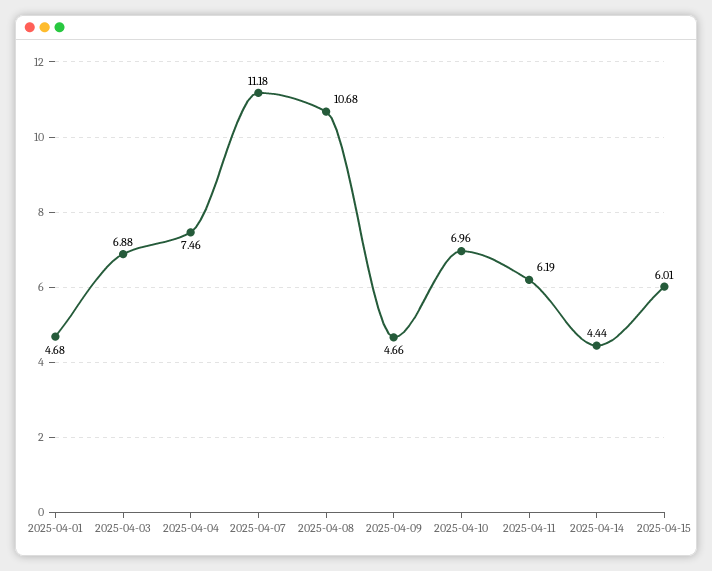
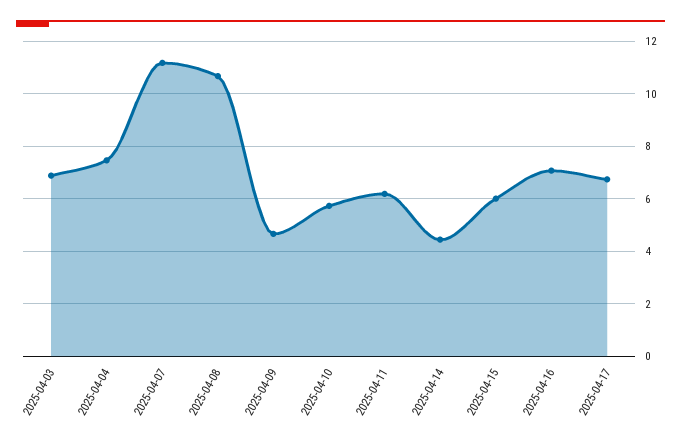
2025-04-01: 4.68 -> none
2025-04-10: 6.96 -> 5.75
2025-04-16: none -> 7
2025-04-17: none -> 6.75

